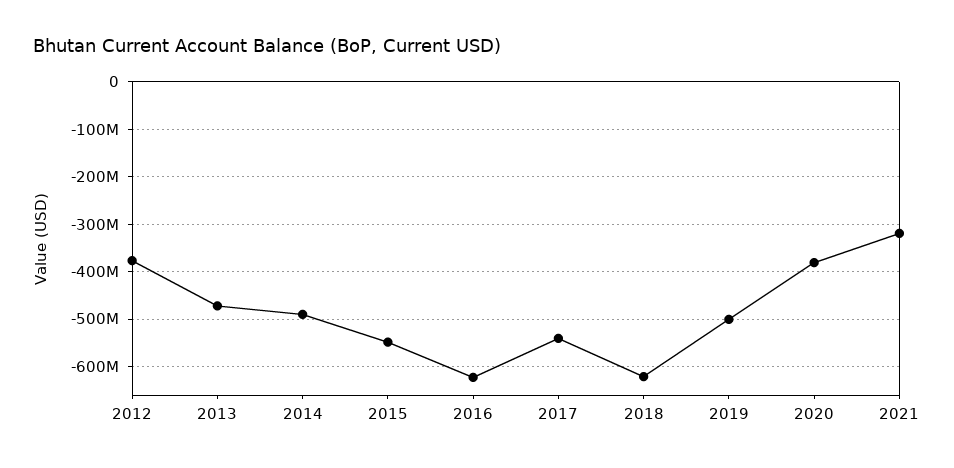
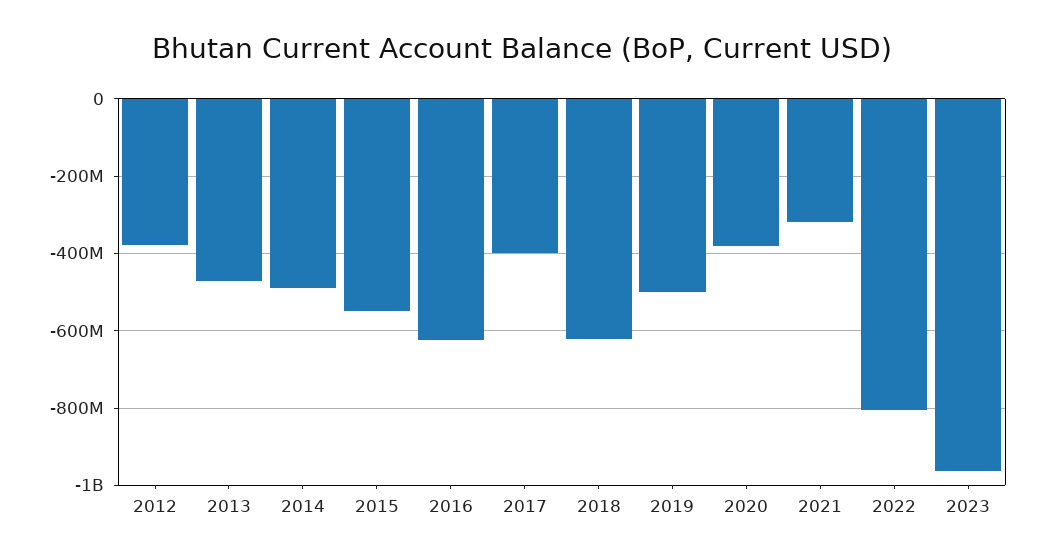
2017: -540000000 -> -400000000
2022: none -> -800000000
2023: none -> -960000000

